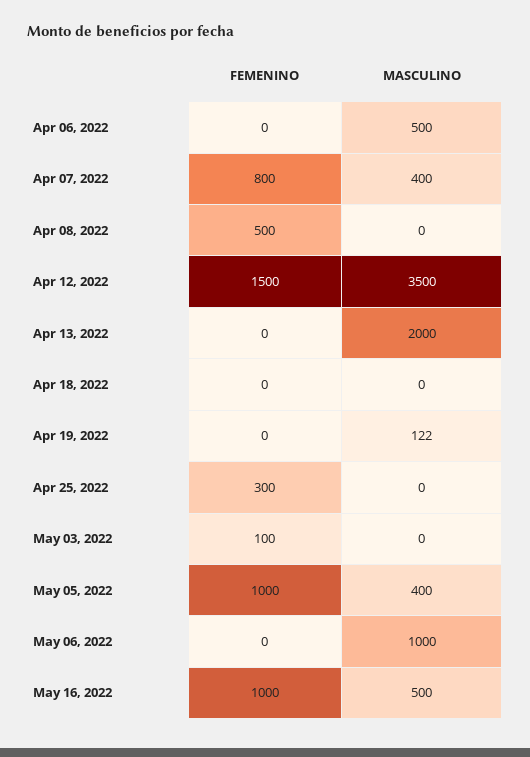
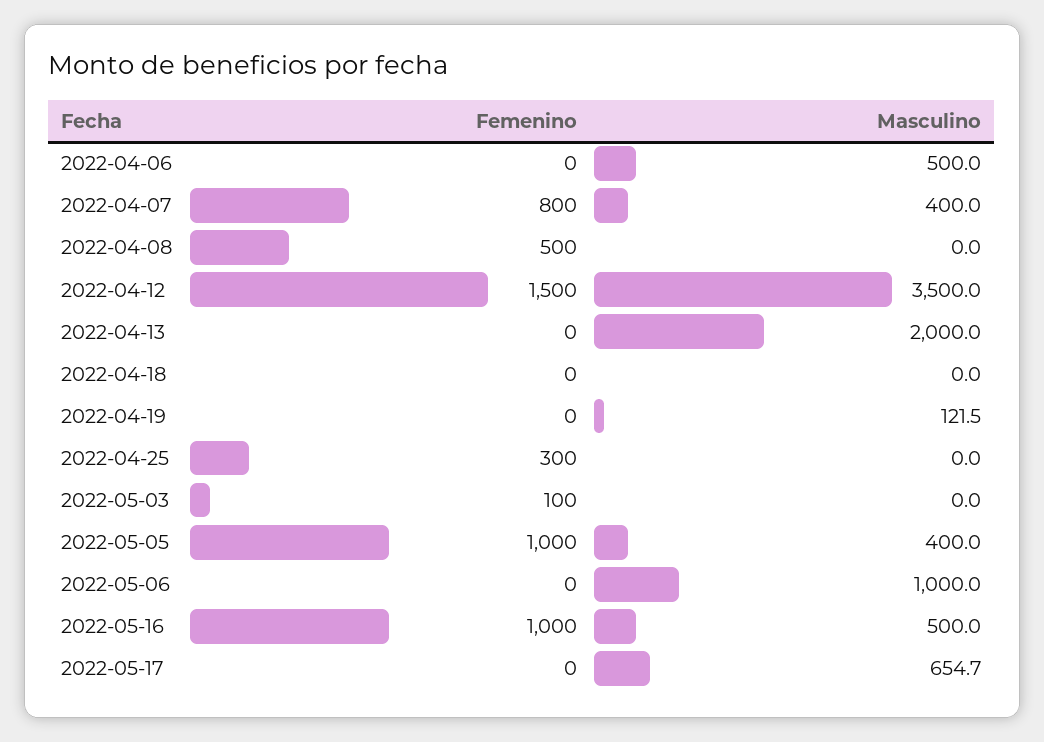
FEMENINO, 2022-05-17: none -> 0
MASCULINO, 2022-05-17: none -> 654.7

